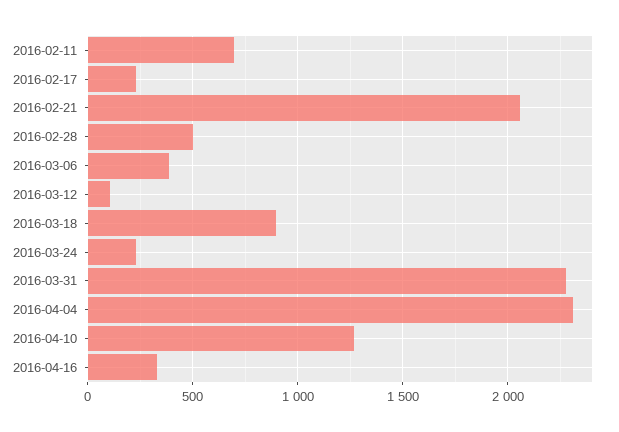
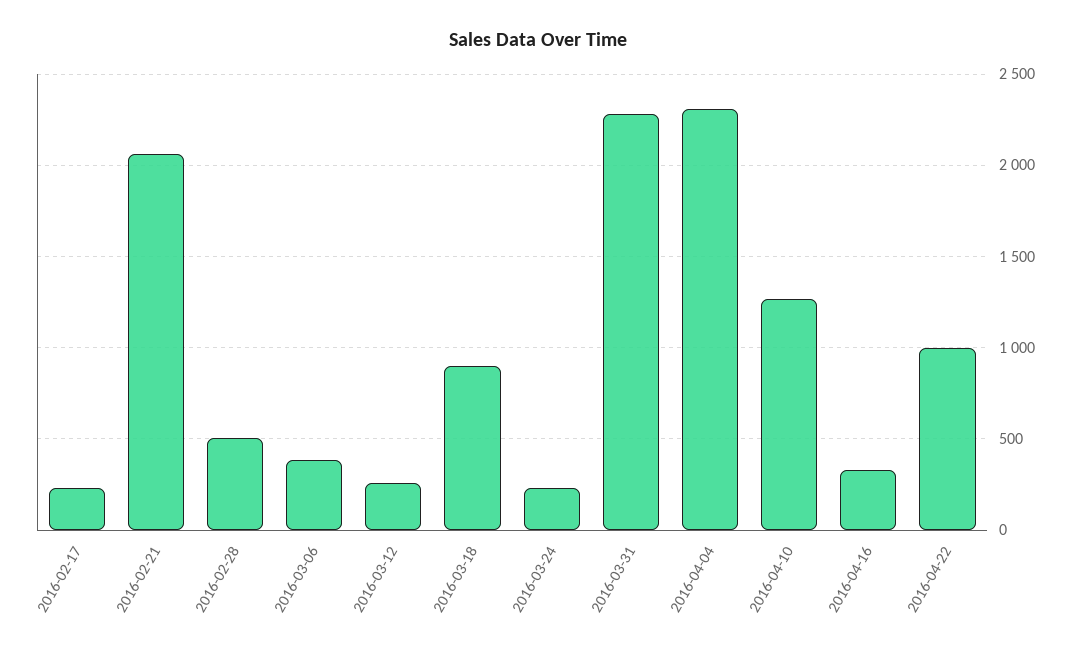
2016-02-11: 700 -> none
2016-03-12: 100 -> 250
2016-04-22: none -> 1000

